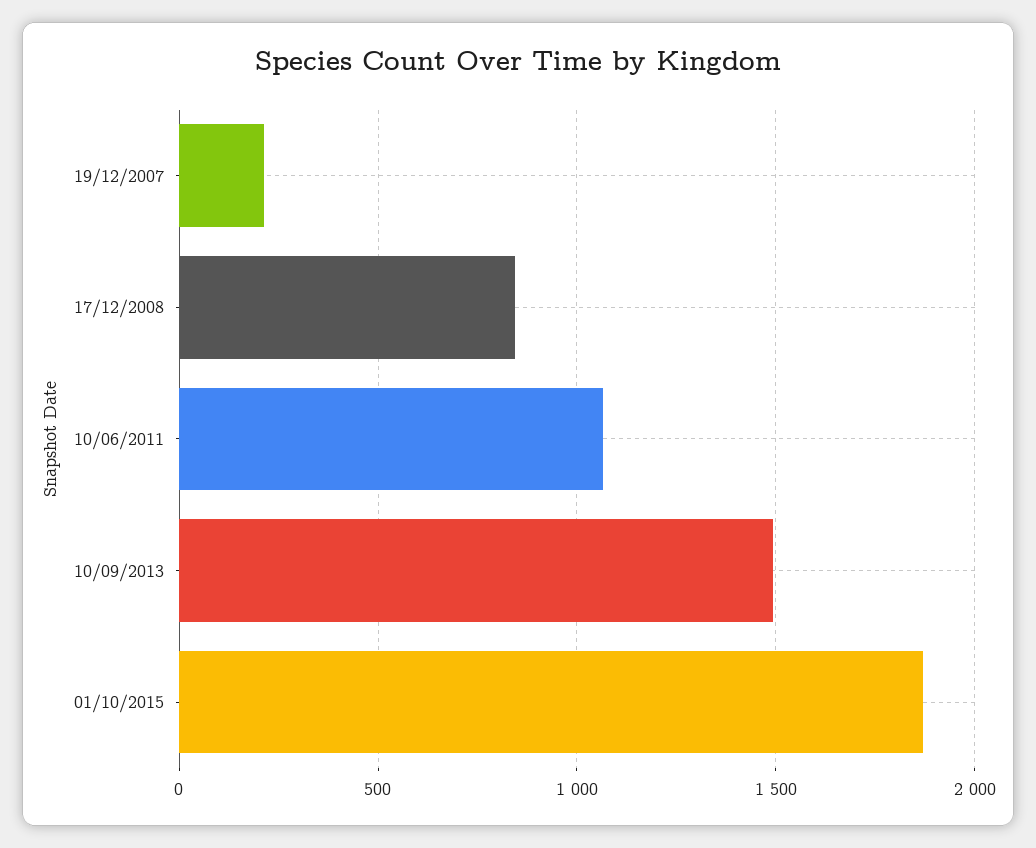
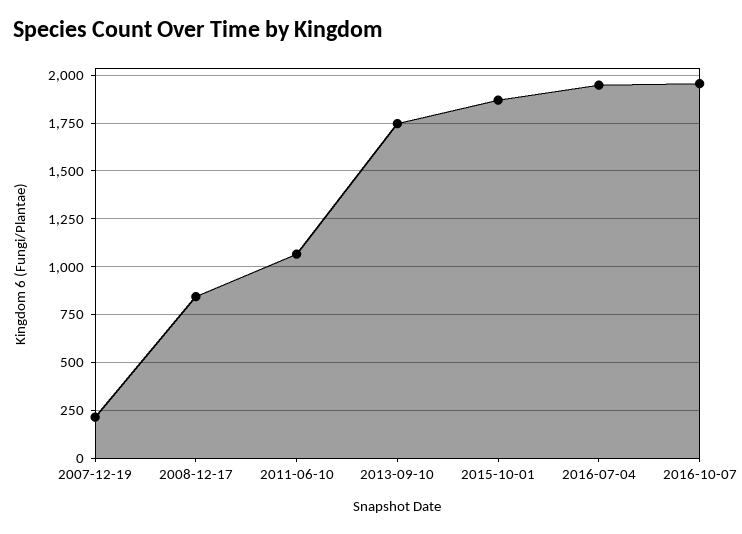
10/09/2013: 1500 -> 1750
2016-07-04: none -> 1950
2016-10-07: none -> 1950

